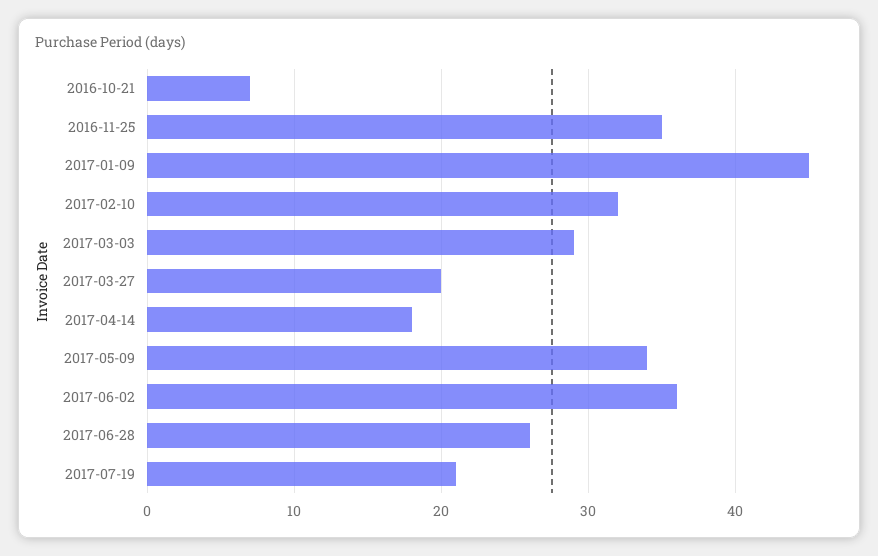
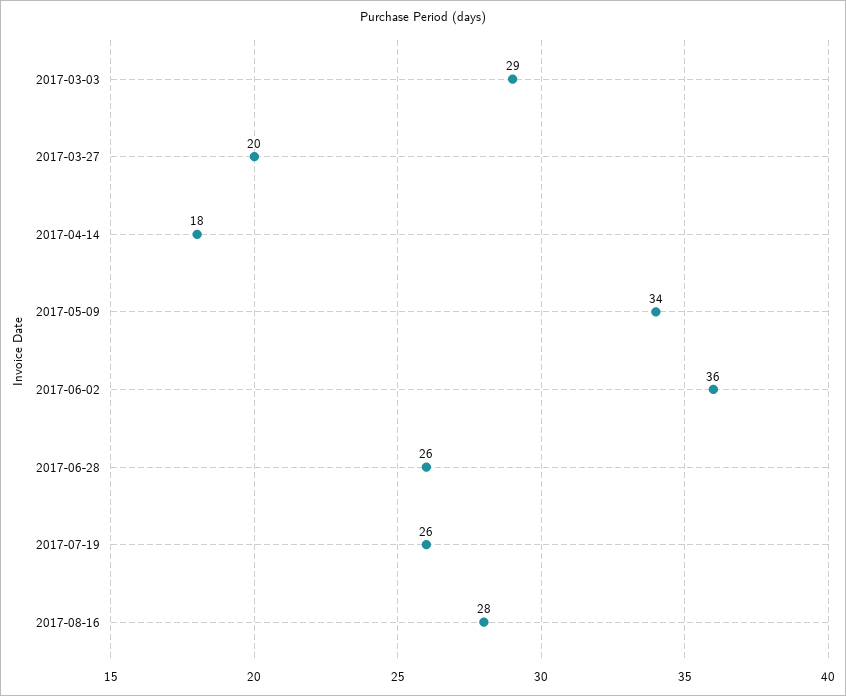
2016-10-21: 7 -> none
2016-11-25: 35 -> none
2017-01-09: 45 -> none
2017-02-10: 32 -> none
2017-07-19: 21 -> 26
2017-08-16: none -> 28

